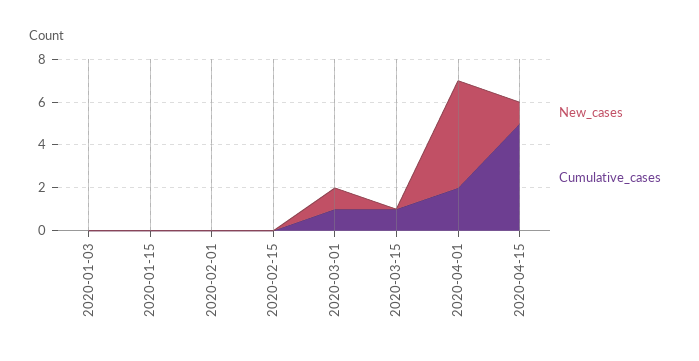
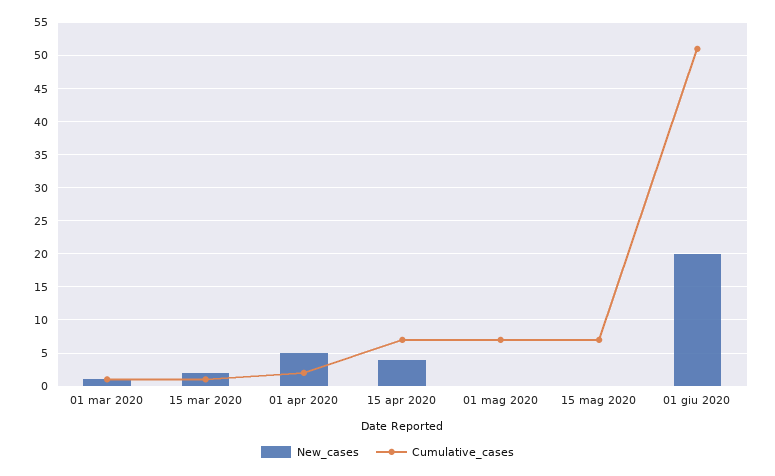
New_cases, 2020-01-03: 0 -> none
Cumulative_cases, 2020-01-03: 0 -> none
New_cases, 2020-01-15: 0 -> none
Cumulative_cases, 2020-01-15: 0 -> none
New_cases, 2020-02-01: 0 -> none
Cumulative_cases, 2020-02-01: 0 -> none
New_cases, 2020-02-15: 0 -> none
Cumulative_cases, 2020-02-15: 0 -> none
New_cases, 2020-03-15: 0 -> 2
New_cases, 2020-04-15: 1 -> 4
Cumulative_cases, 2020-04-15: 5 -> 7
New_cases, 01 mag 2020: none -> 0
Cumulative_cases, 01 mag 2020: none -> 7
New_cases, 15 mag 2020: none -> 0
Cumulative_cases, 15 mag 2020: none -> 7
New_cases, 01 giu 2020: none -> 20
Cumulative_cases, 01 giu 2020: none -> 51

